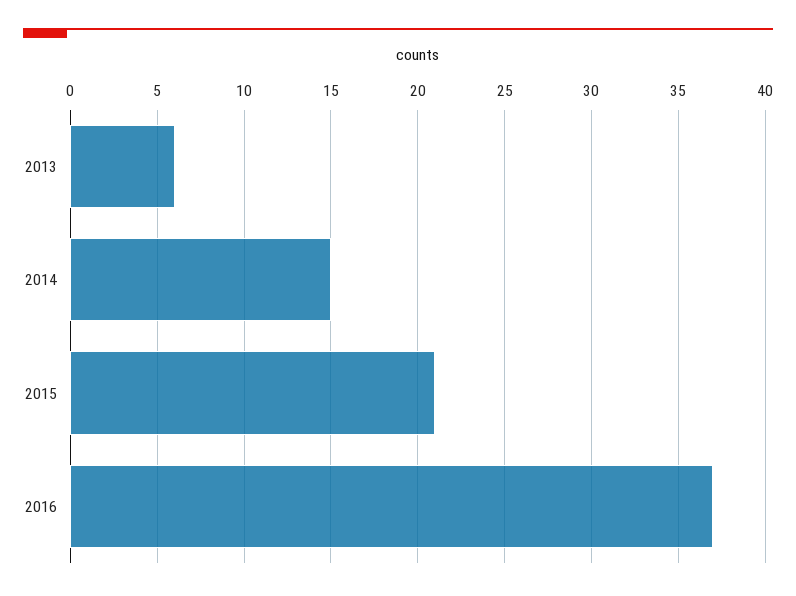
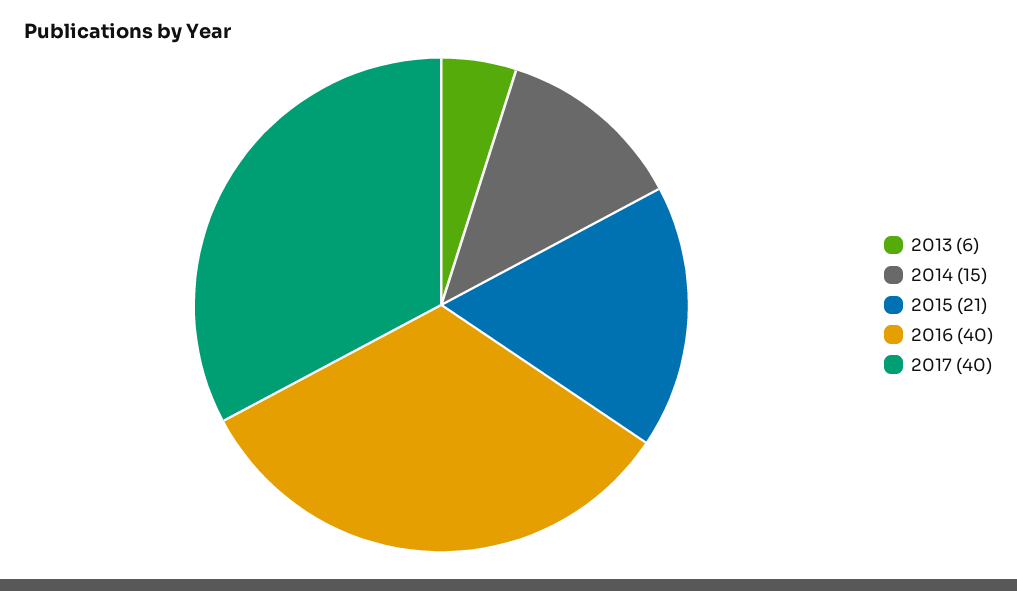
2016: 37 -> 40
2017: none -> 40

